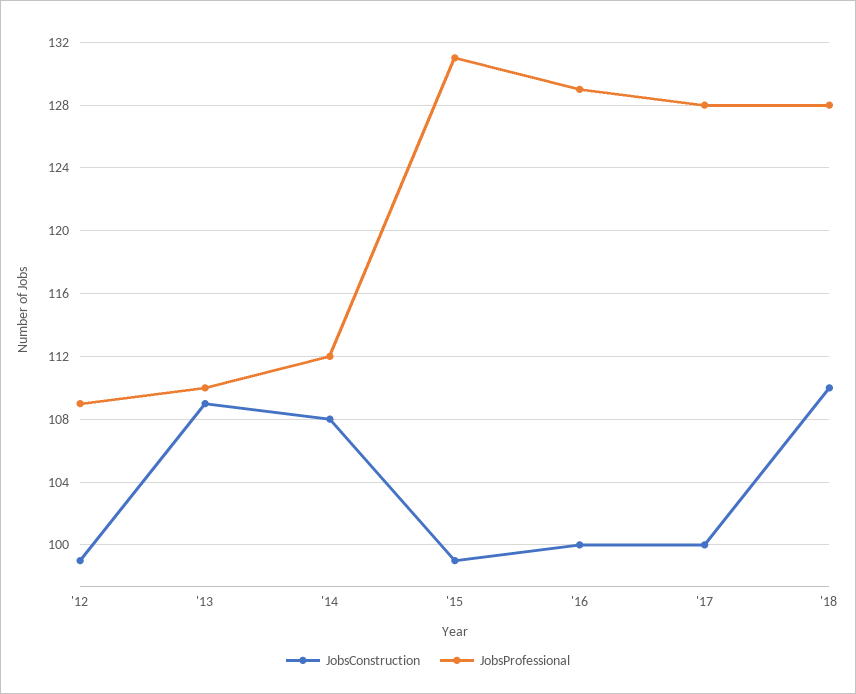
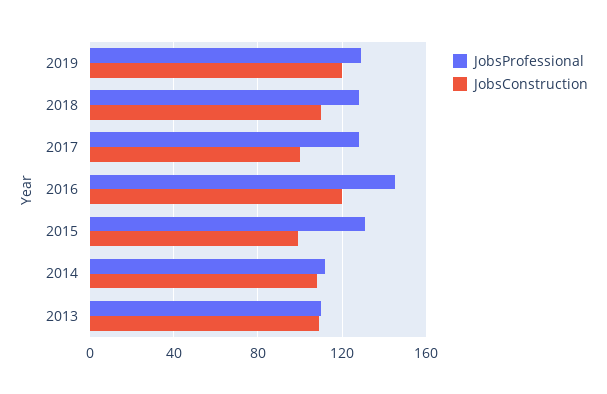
JobsConstruction, '12: 99 -> none
JobsProfessional, '12: 109 -> none
JobsConstruction, '16: 100 -> 120
JobsProfessional, '16: 129 -> 145
JobsProfessional, 2019: none -> 130
JobsConstruction, 2019: none -> 120

